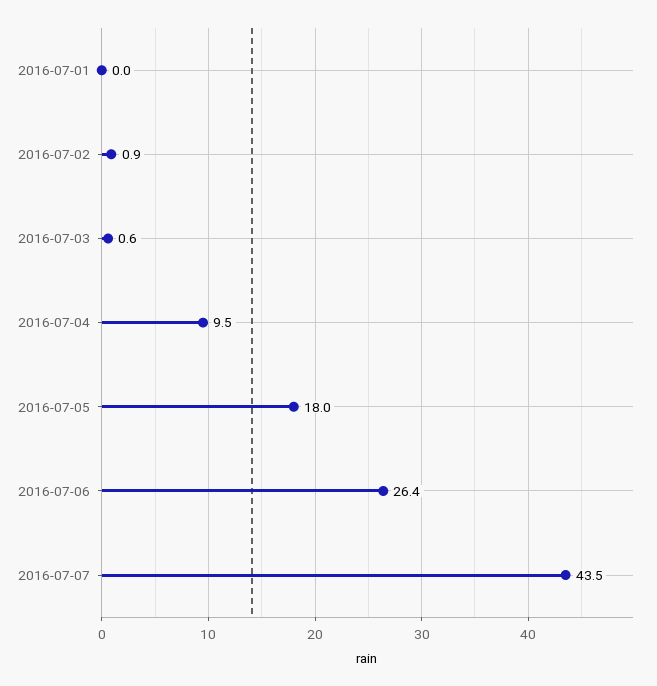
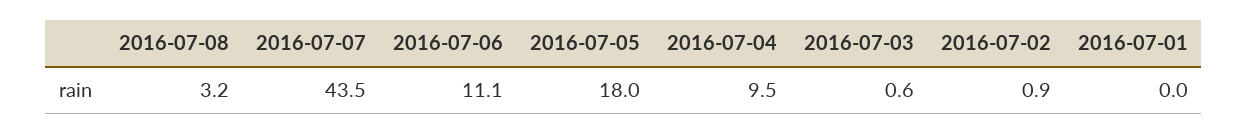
2016-07-06: 26.4 -> 11.1
2016-07-08: none -> 3.2

